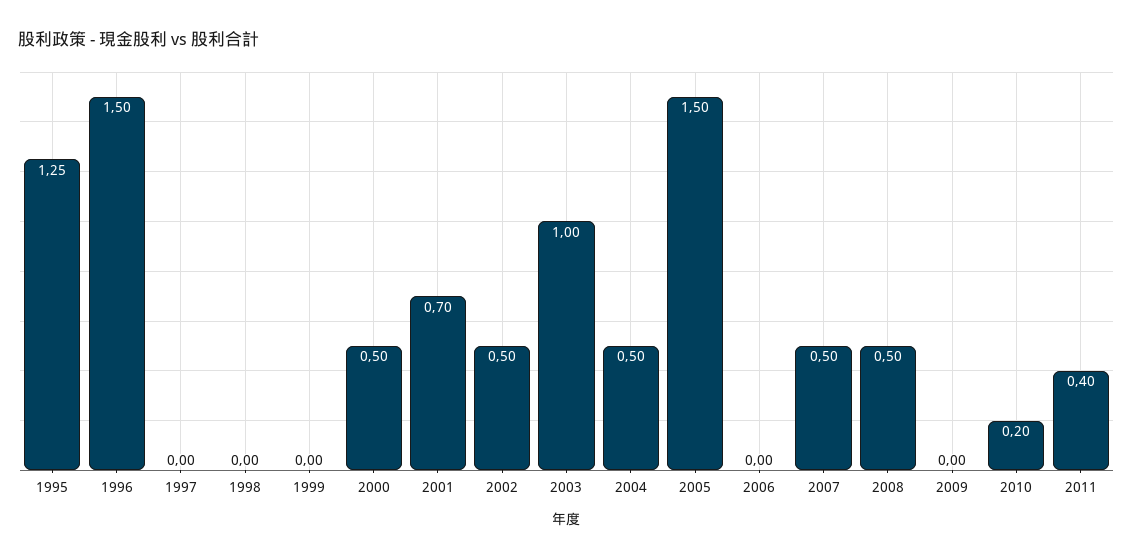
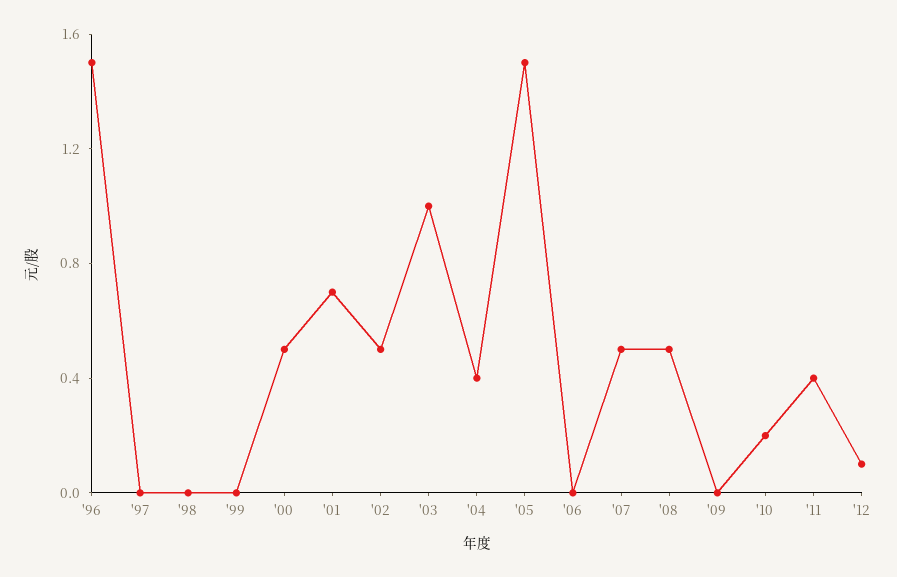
1995: 1.25 -> none
2004: 0.5 -> 0.4
'12: none -> 0.1

